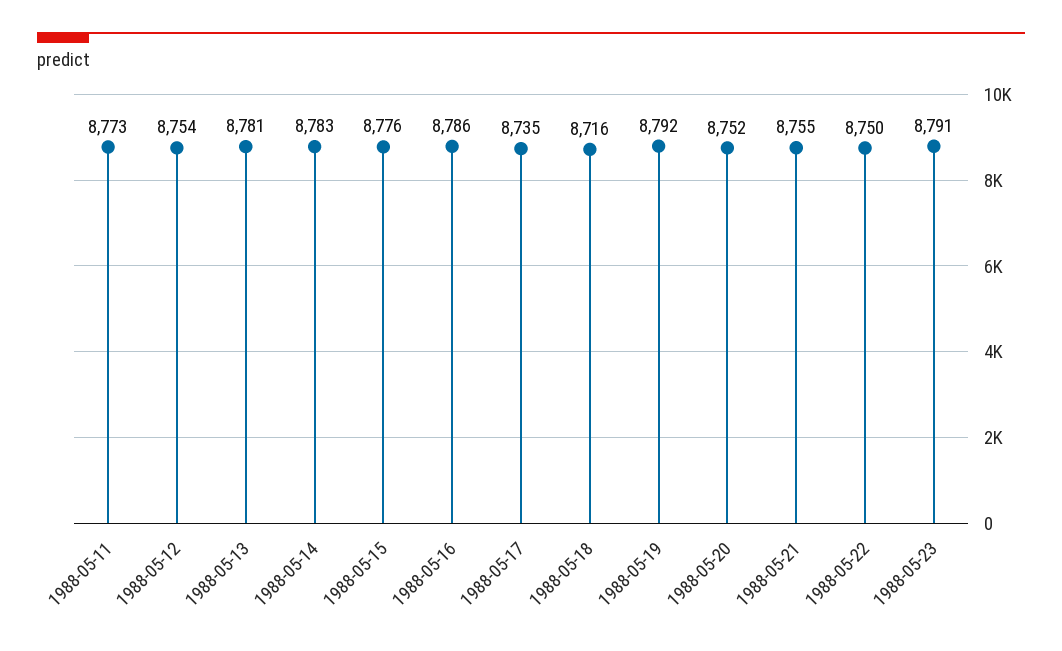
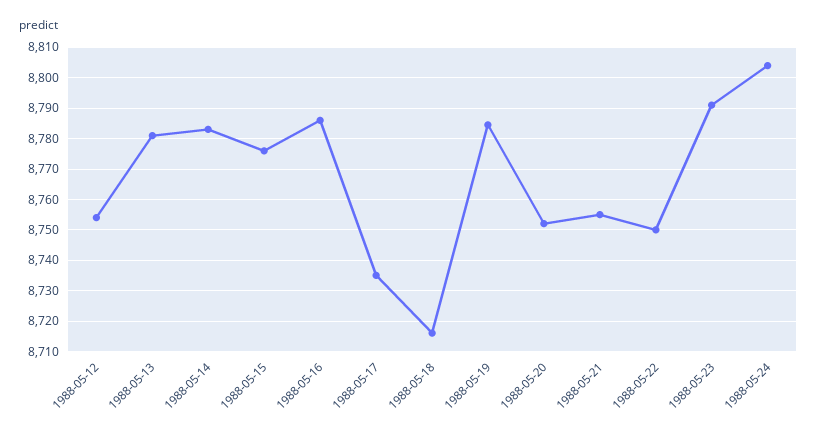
1988-05-11: 8773 -> none
1988-05-19: 8792 -> 8784
1988-05-24: none -> 8804

